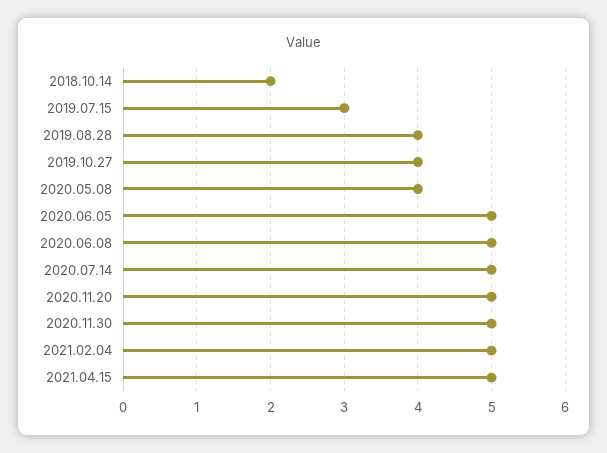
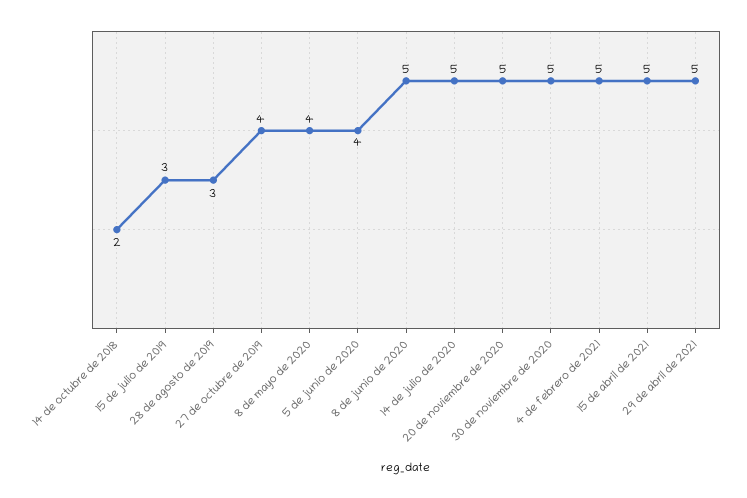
2019.08.28: 4 -> 3
2020.06.05: 5 -> 4
29 de abril de 2021: none -> 5

